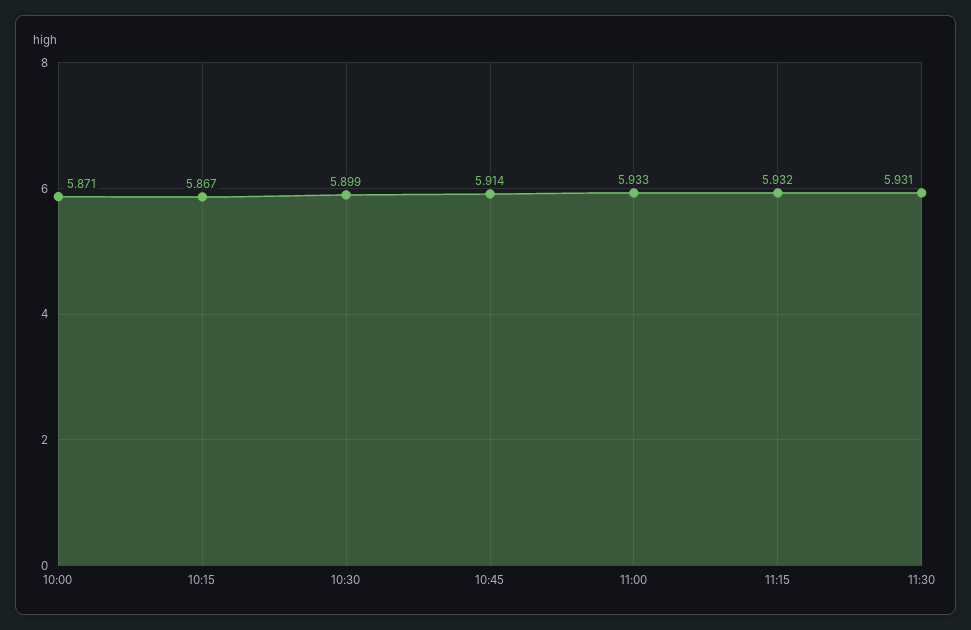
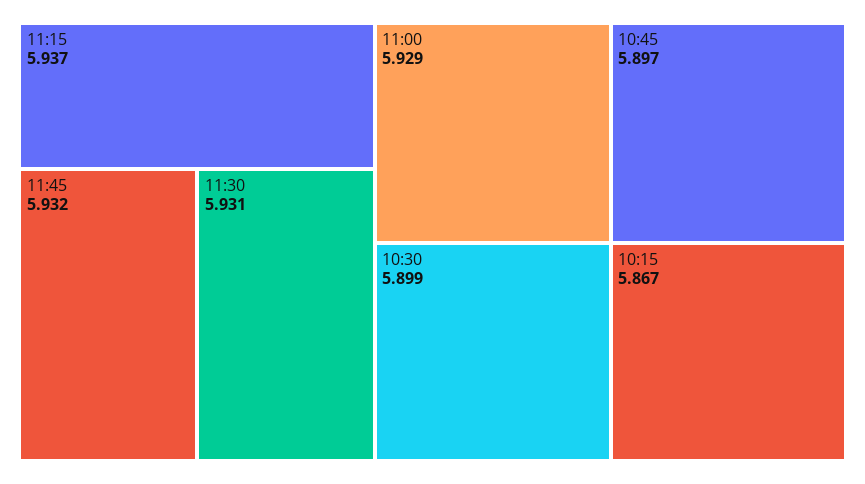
10:00: 5.871 -> none
10:45: 5.914 -> 5.897
11:00: 5.933 -> 5.929
11:15: 5.932 -> 5.937
11:45: none -> 5.932

